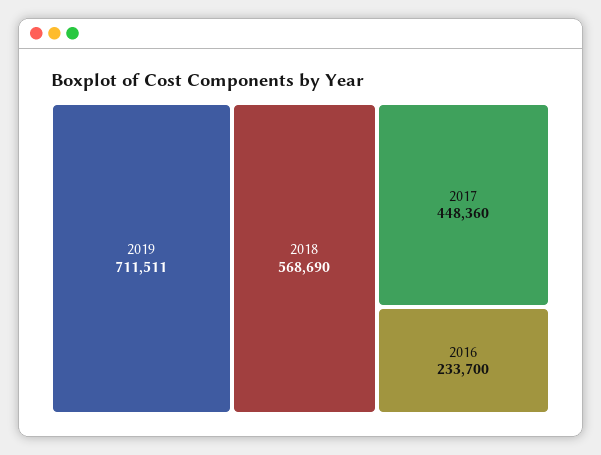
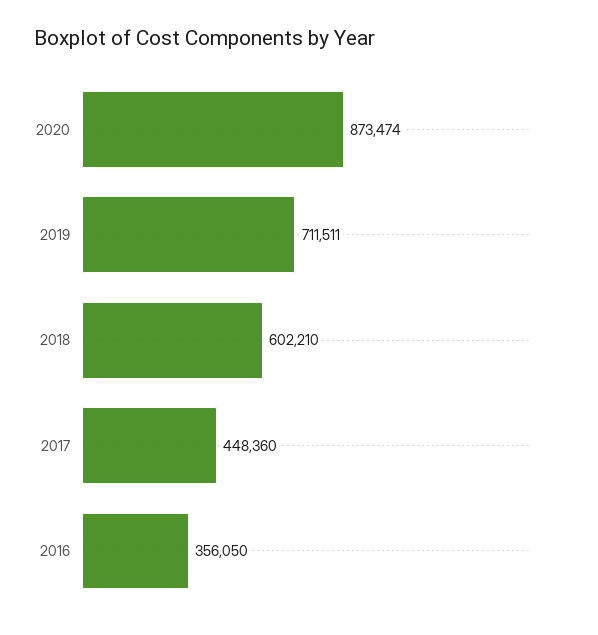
2018: 568690 -> 602210
2016: 233700 -> 356050
2020: none -> 873474

